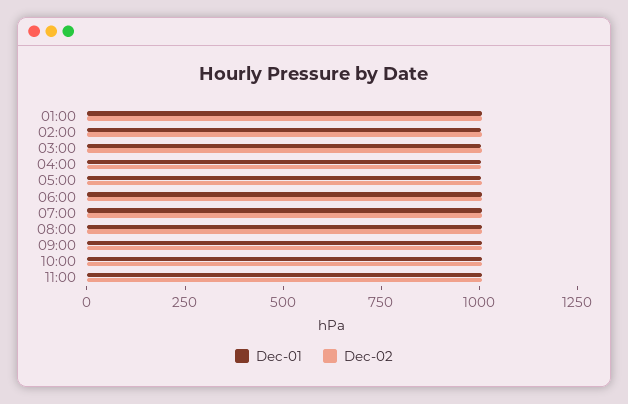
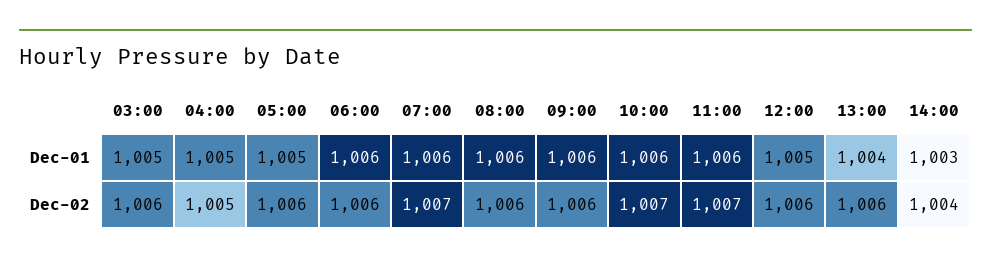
Dec-01, 01:00: 1000 -> none
Dec-02, 01:00: 1000 -> none
Dec-01, 02:00: 1000 -> none
Dec-02, 02:00: 1000 -> none
Dec-01, 12:00: none -> 1005
Dec-01, 13:00: none -> 1004
Dec-01, 14:00: none -> 1003
Dec-02, 12:00: none -> 1006
Dec-02, 13:00: none -> 1006
Dec-02, 14:00: none -> 1004

